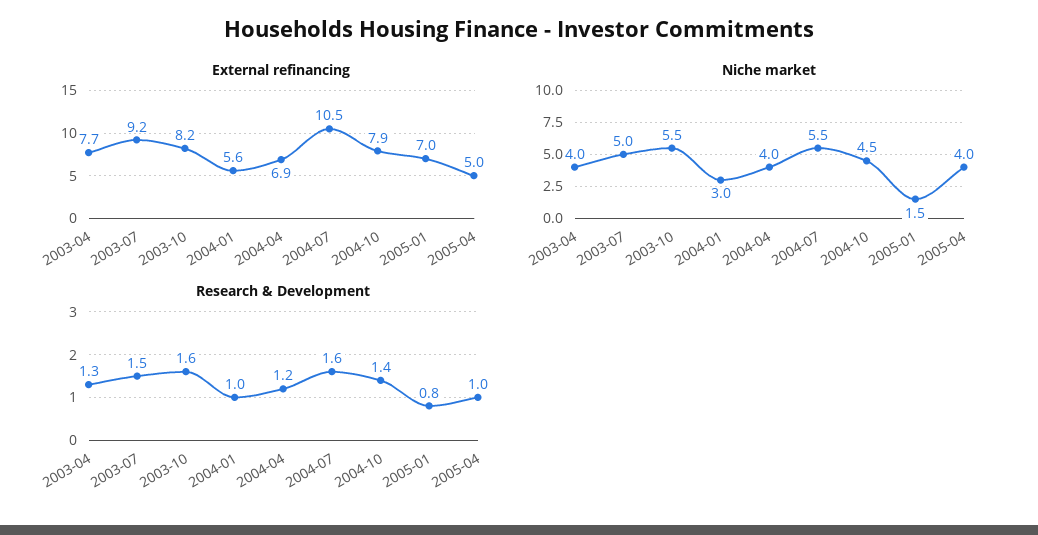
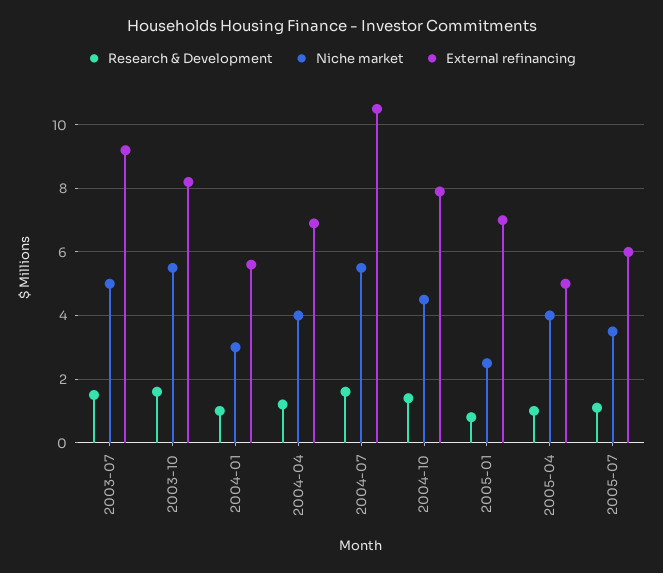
External refinancing, 2003-04: 7.7 -> none
Niche market, 2003-04: 4 -> none
Niche market, 2005-01: 1.5 -> 2.5
Research & Development, 2003-04: 1.3 -> none
Research & Development, 2005-07: none -> 1
Niche market, 2005-07: none -> 3.5
External refinancing, 2005-07: none -> 6

